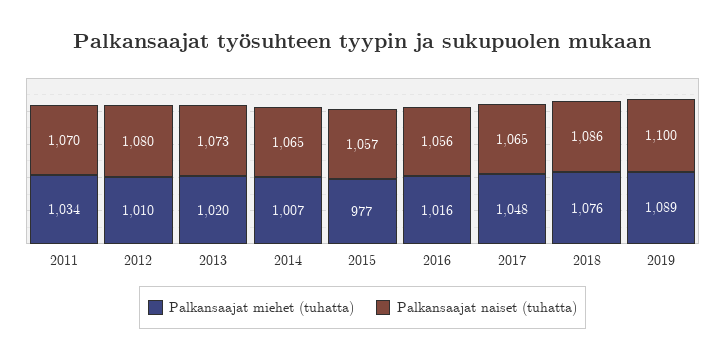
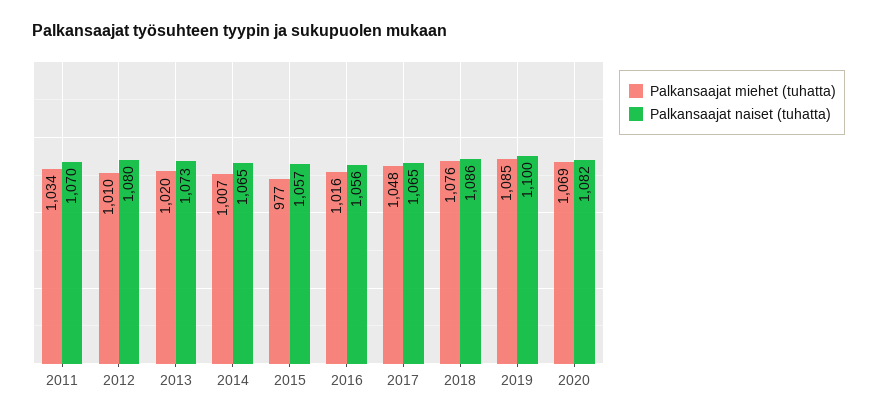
Palkansaajat miehet (tuhatta), 2019: 1089 -> 1085
Palkansaajat miehet (tuhatta), 2020: none -> 1069
Palkansaajat naiset (tuhatta), 2020: none -> 1082

